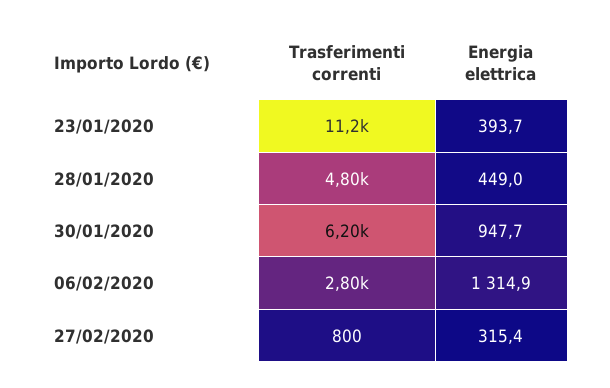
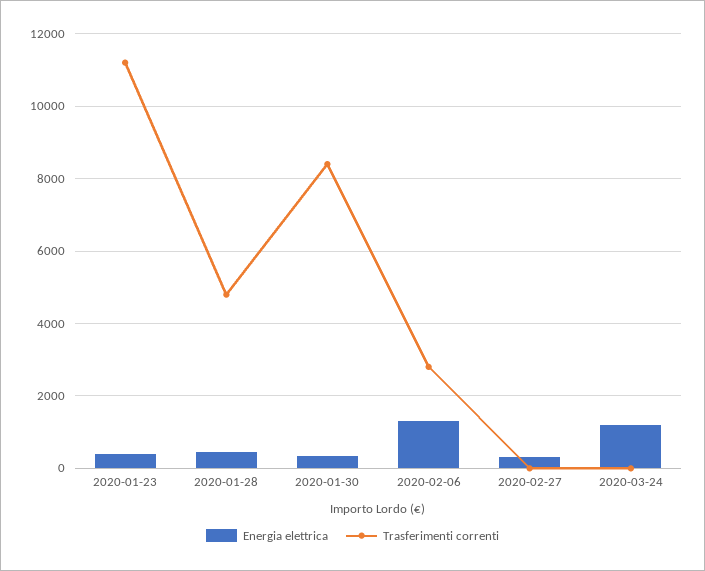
Trasferimenti correnti, 30/01/2020: 6200 -> 8400
Energia elettrica, 30/01/2020: 947.7 -> 400
Trasferimenti correnti, 27/02/2020: 800 -> 0
Energia elettrica, 2020-03-24: none -> 1200
Trasferimenti correnti, 2020-03-24: none -> 0

